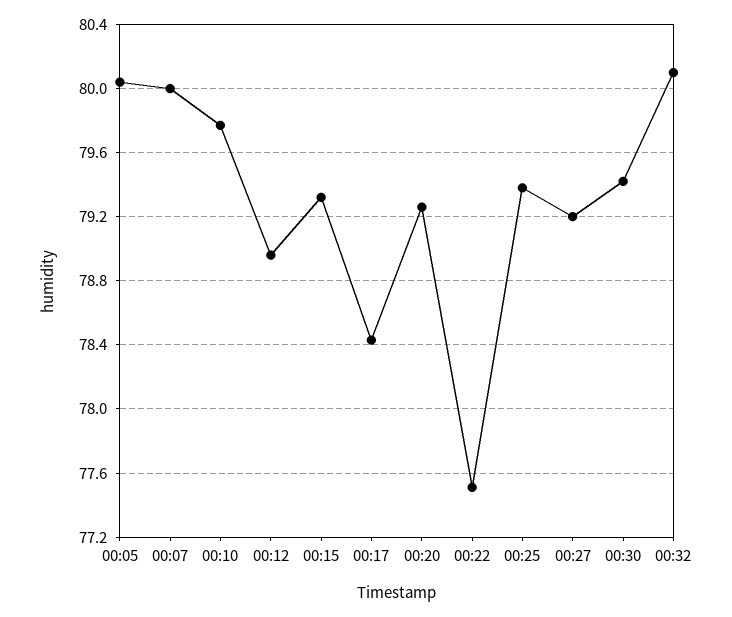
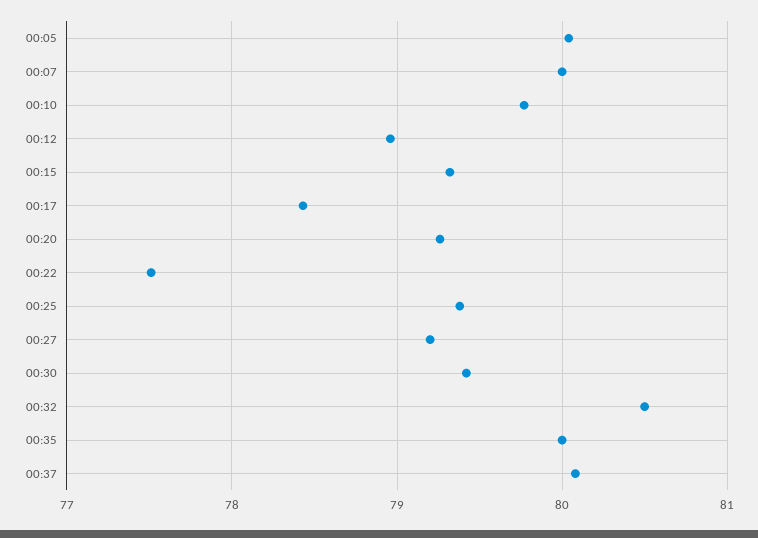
00:32: 80.1 -> 80.5
00:35: none -> 80
00:37: none -> 80.1

